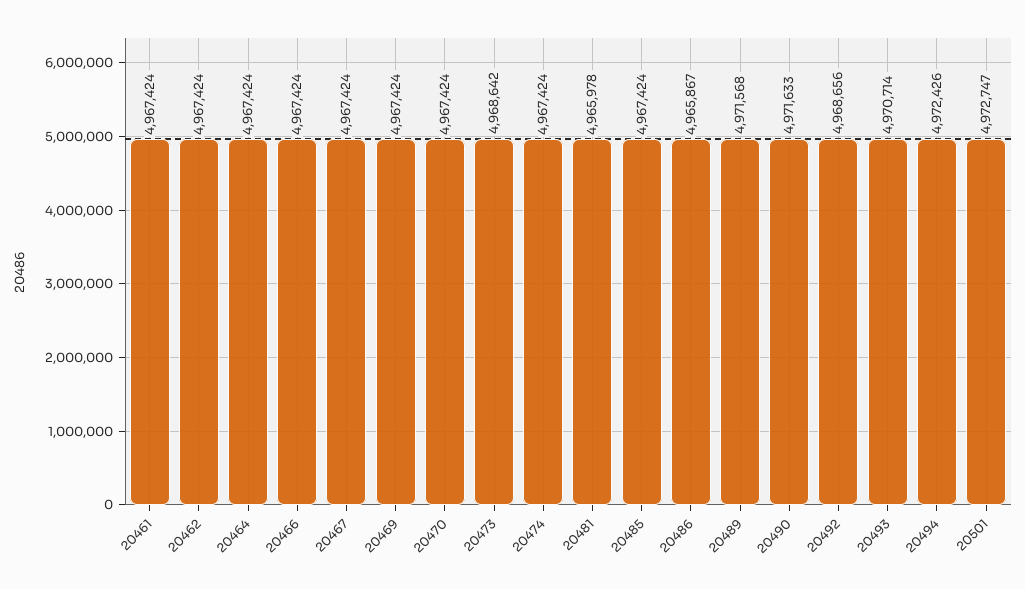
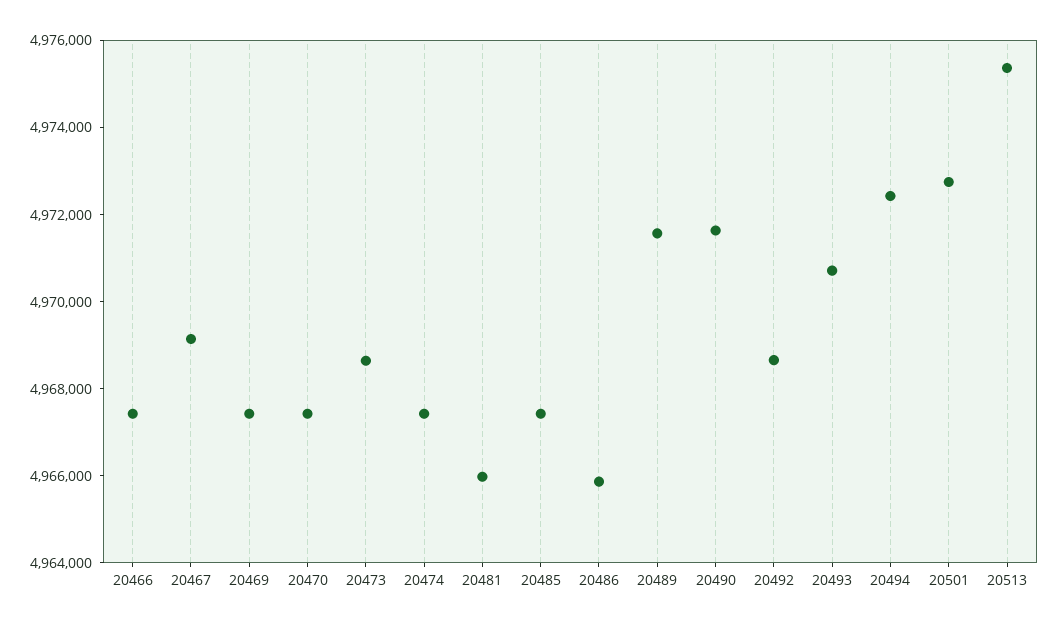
20461: 4967424 -> none
20462: 4967424 -> none
20464: 4967424 -> none
20467: 4967424 -> 4969000
20513: none -> 4975500

